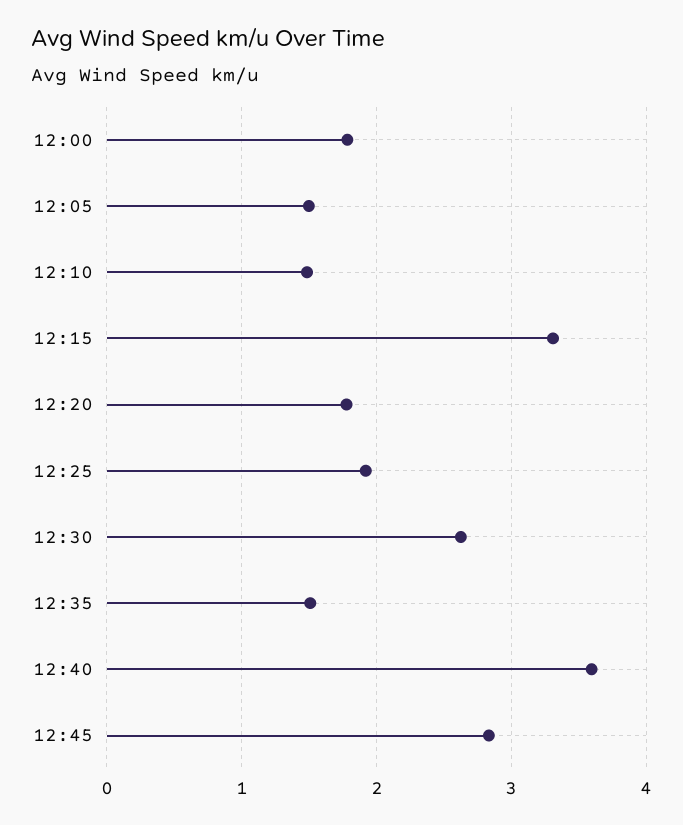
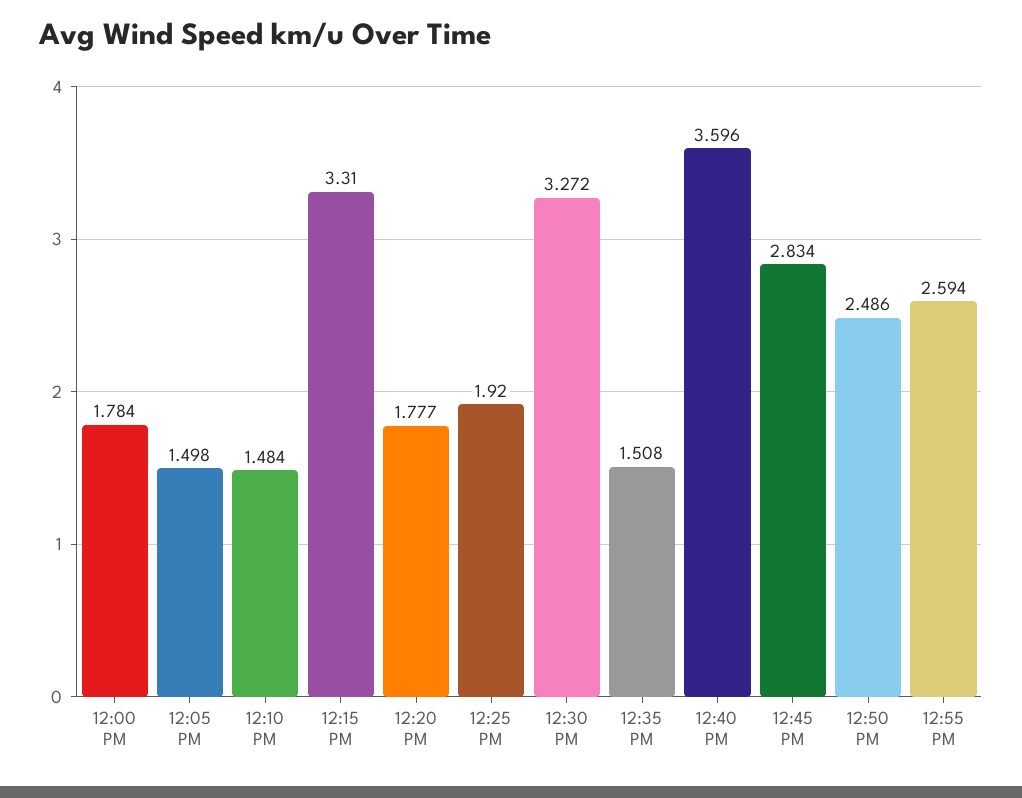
12:30: 2.6 -> 3.272
12:50 PM: none -> 2.486
12:55 PM: none -> 2.594

